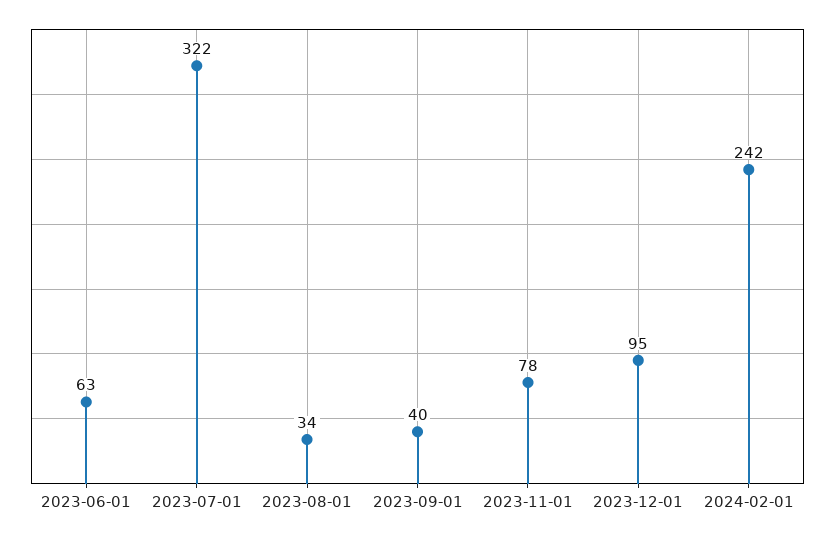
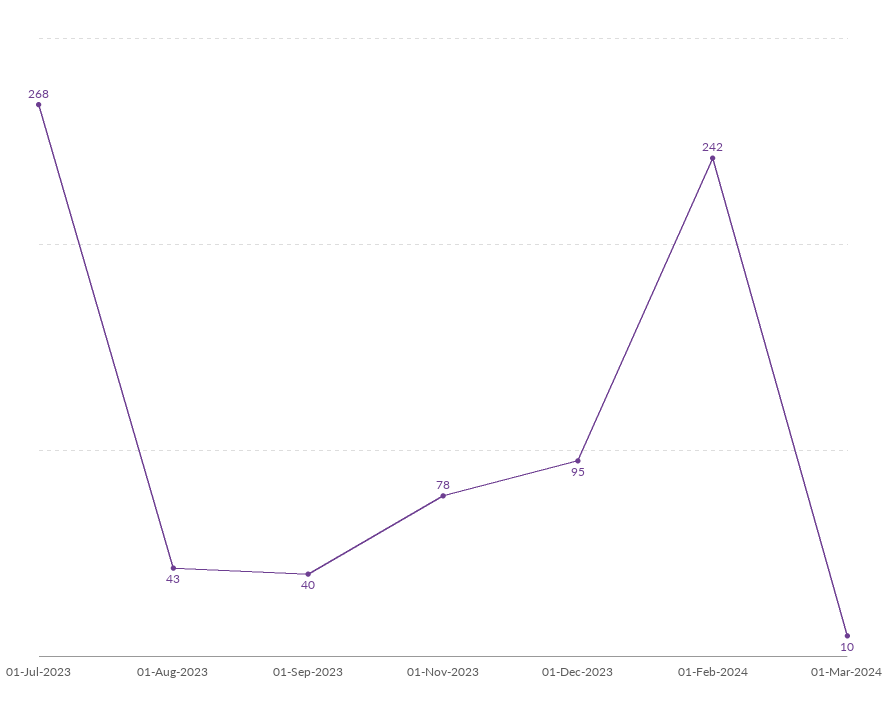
2023-06-01: 63 -> none
2023-07-01: 322 -> 268
2023-08-01: 34 -> 43
01-Mar-2024: none -> 10

